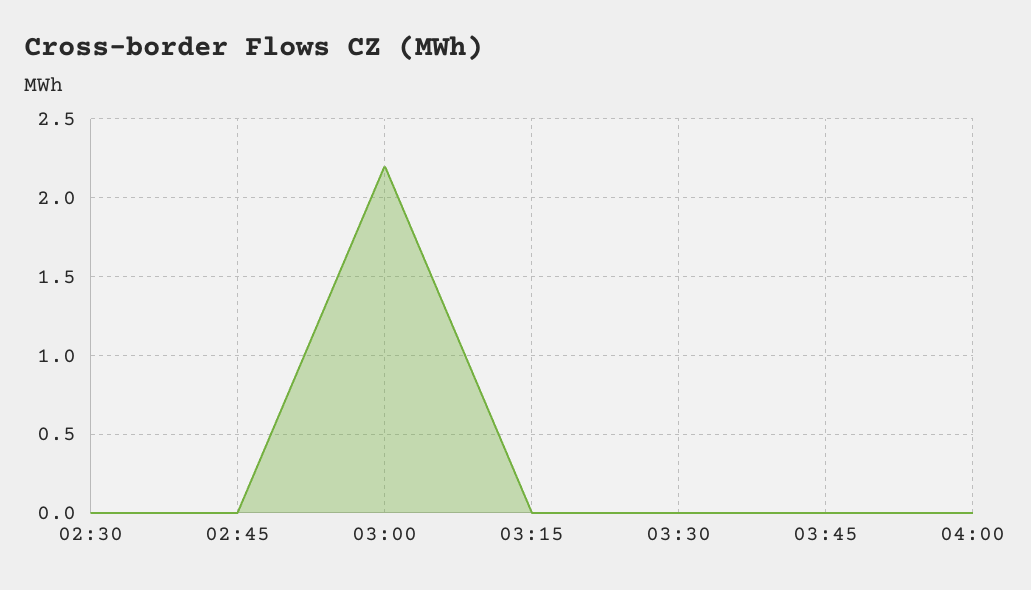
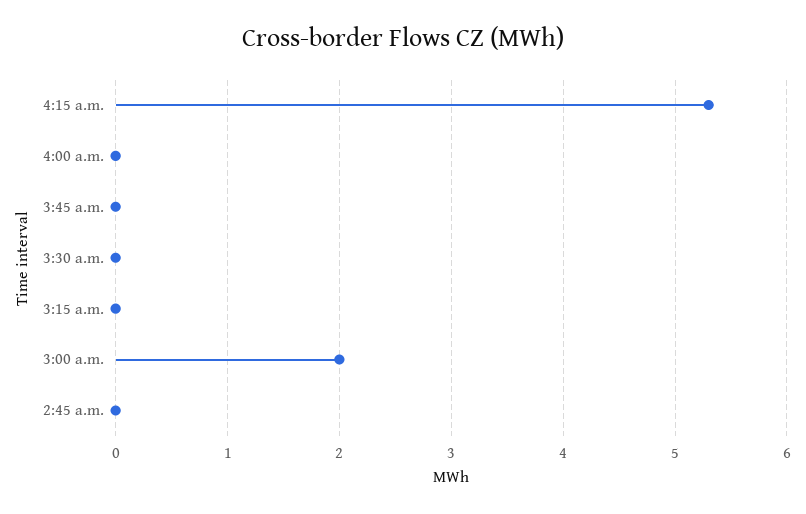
02:30: 0 -> none
03:00: 2.2 -> 2
4:15 a.m.: none -> 5.3

